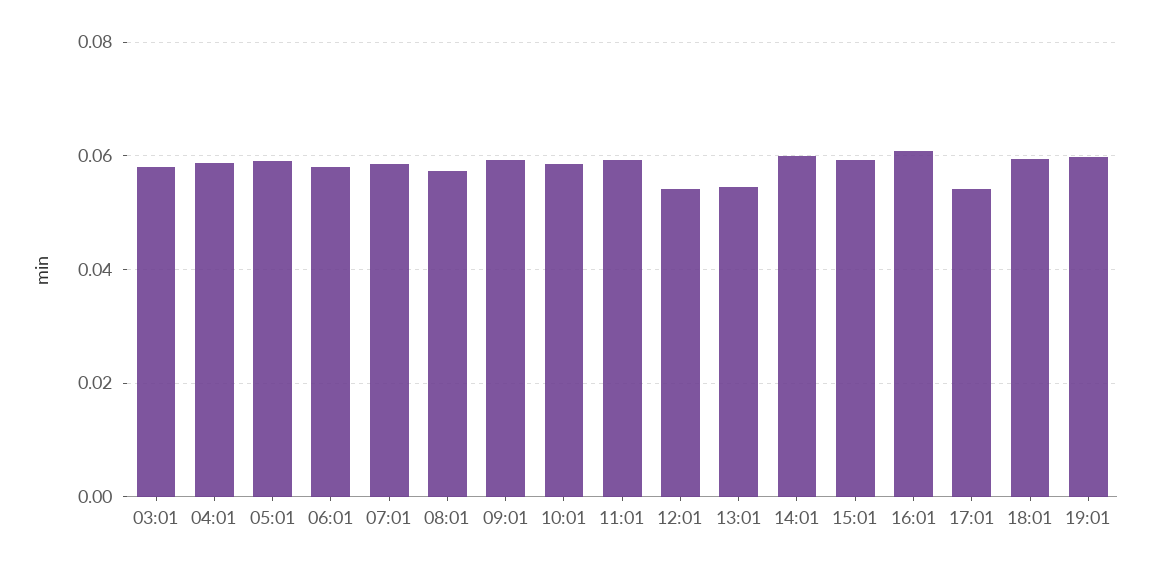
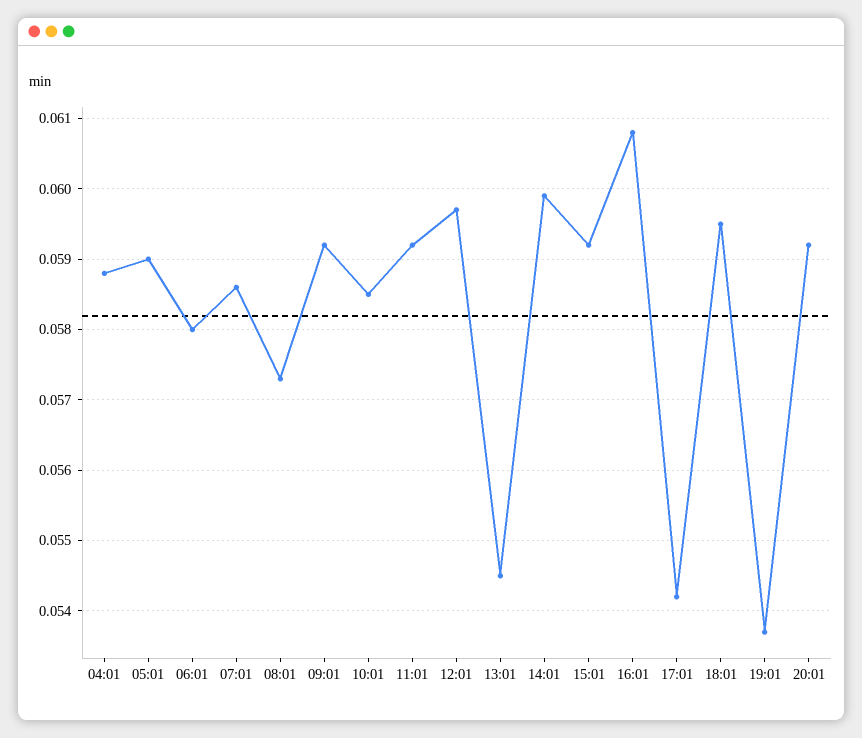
03:01: 0.058 -> none
12:01: 0.054 -> 0.0597
19:01: 0.06 -> 0.0537
20:01: none -> 0.0592

